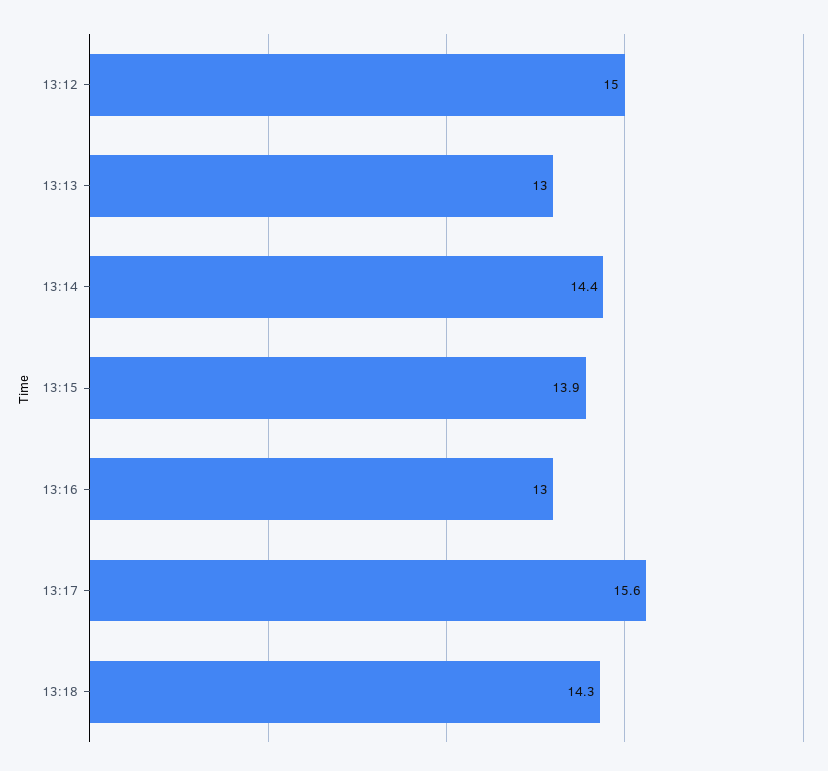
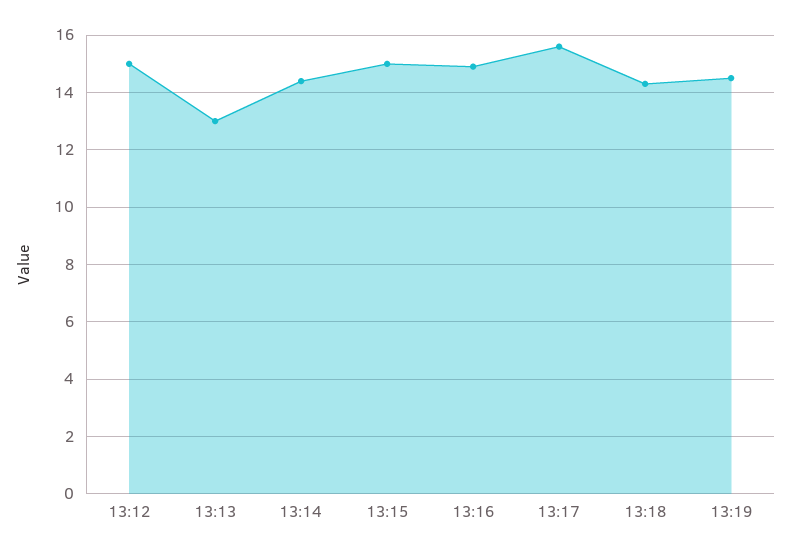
13:15: 13.9 -> 15
13:16: 13 -> 15
13:19: none -> 14.5

